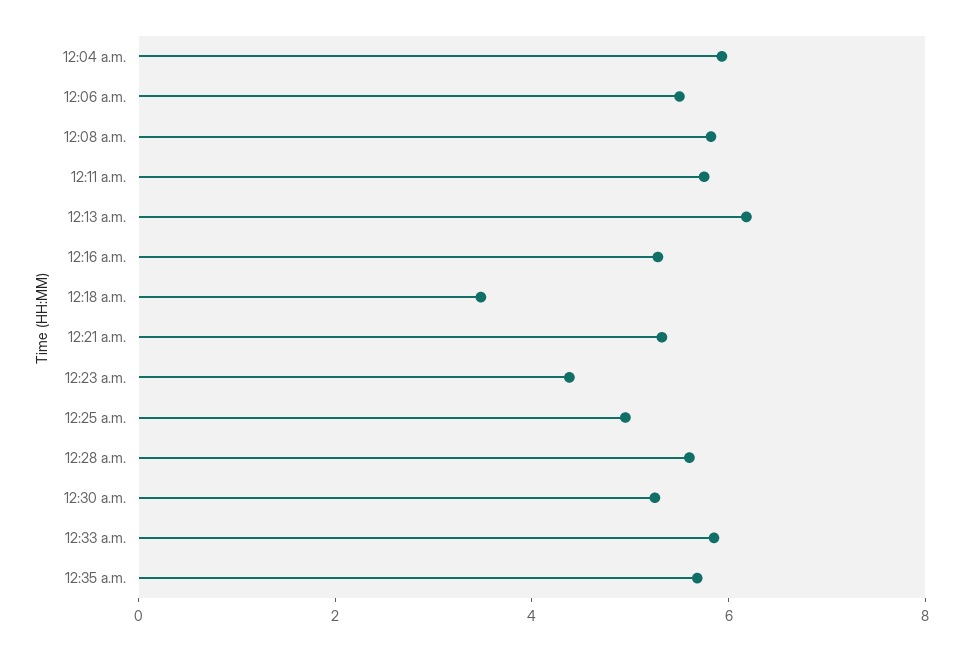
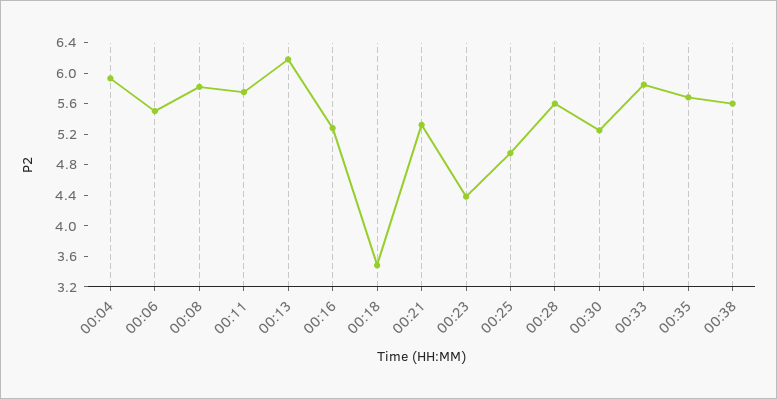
00:38: none -> 5.6

